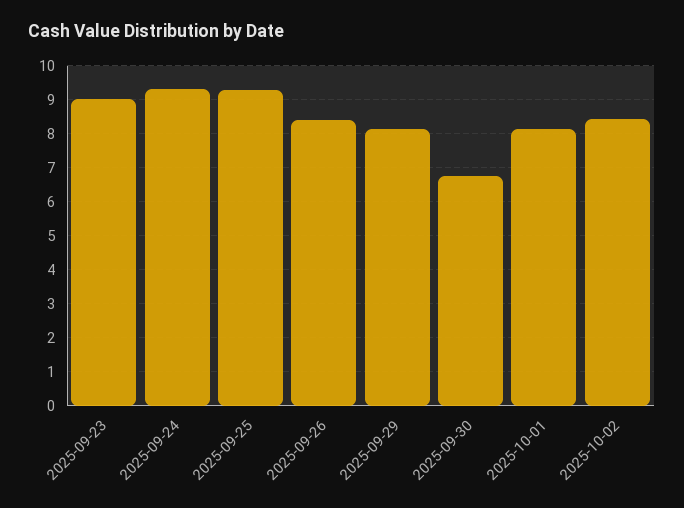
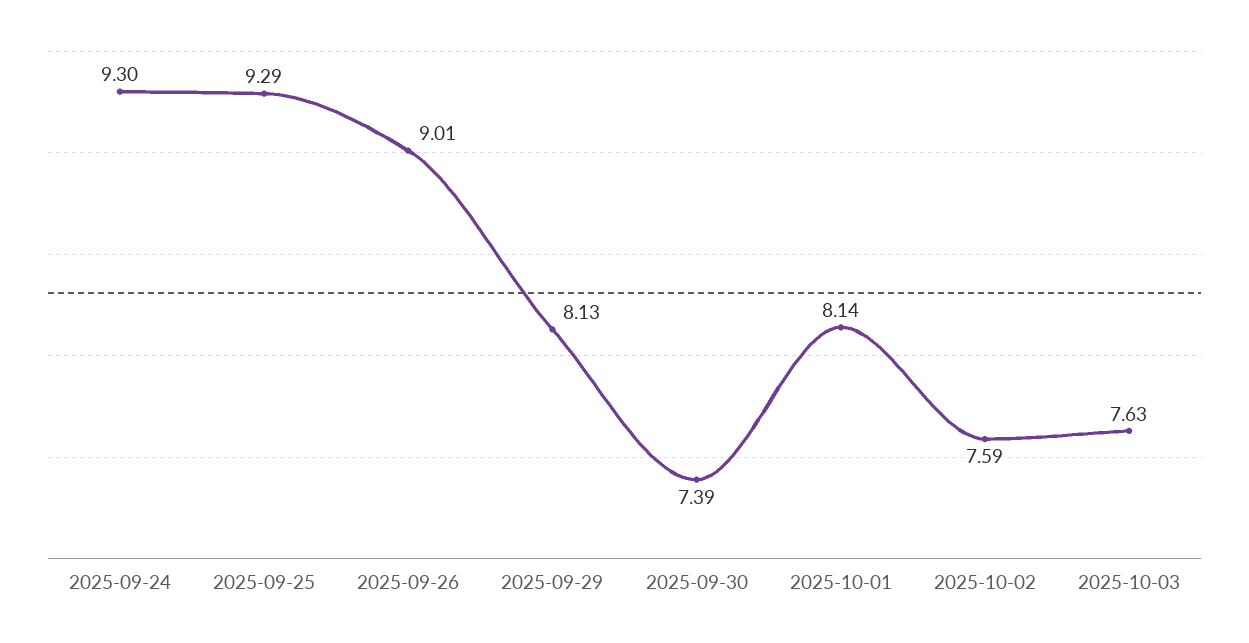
2025-09-23: 9 -> none
2025-09-26: 8.4 -> 9.01
2025-09-30: 6.8 -> 7.39
2025-10-02: 8.4 -> 7.59
2025-10-03: none -> 7.63

